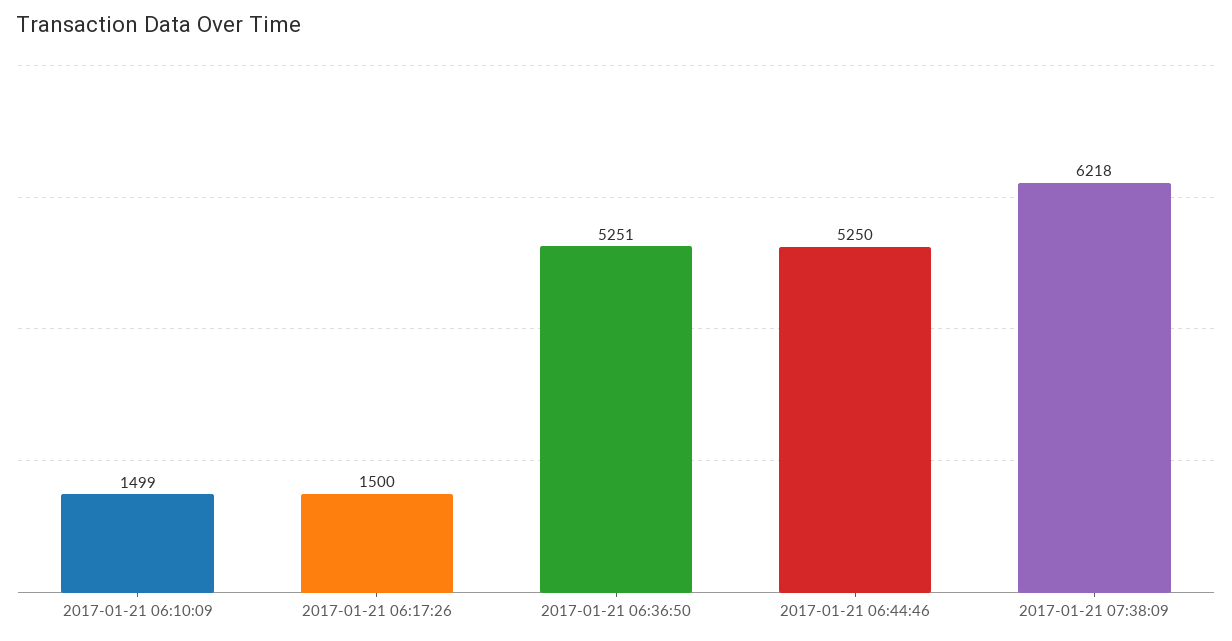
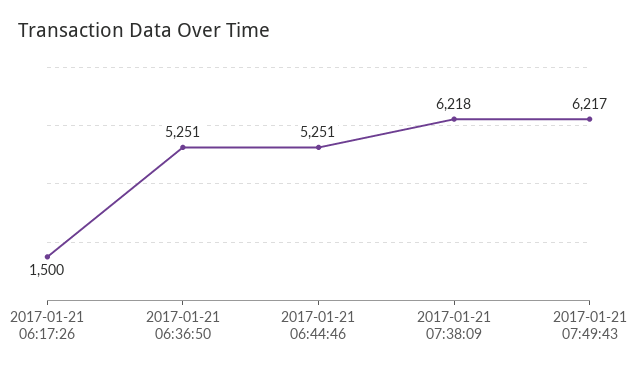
2017-01-21 06:10:09: 1499 -> none
2017-01-21 06:44:46: 5250 -> 5251
2017-01-21 07:49:43: none -> 6217

